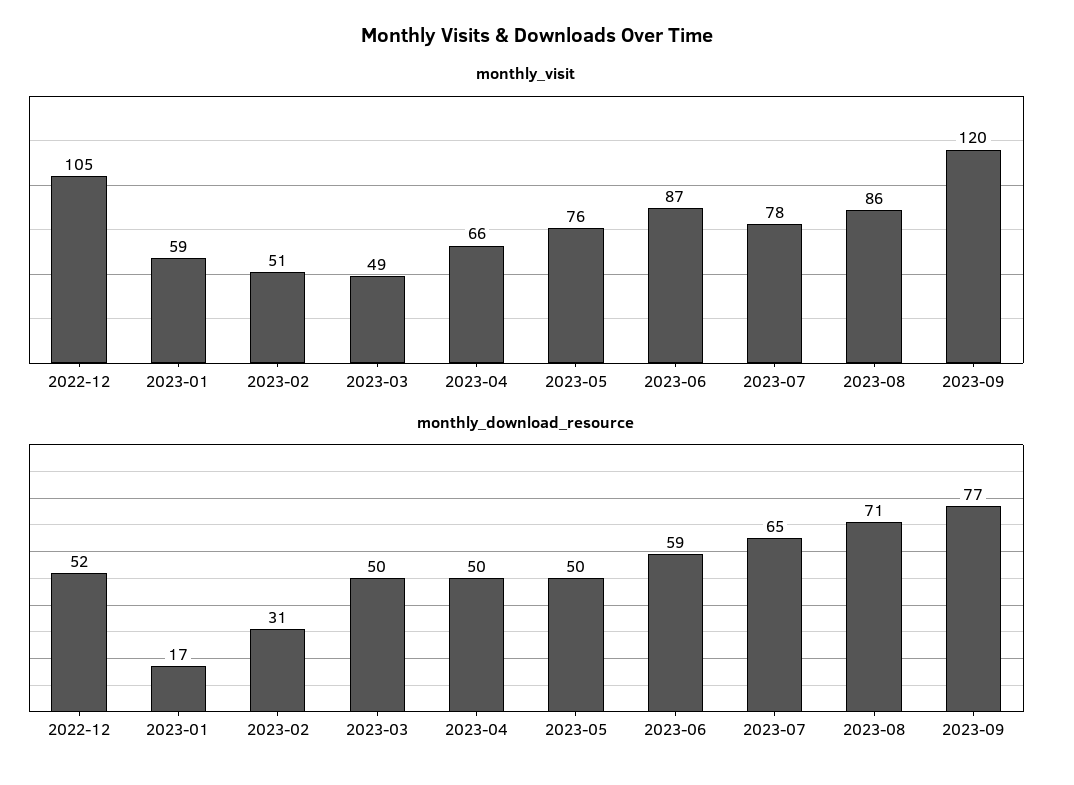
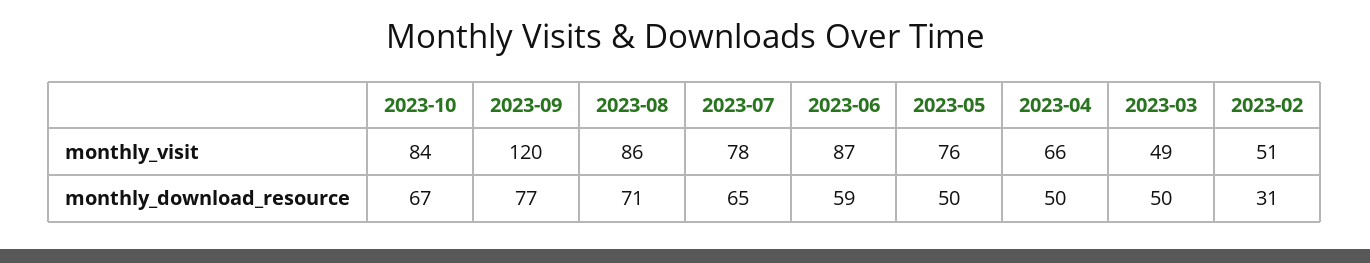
monthly_visit, 2022-12: 105 -> none
monthly_visit, 2023-01: 59 -> none
monthly_download_resource, 2022-12: 52 -> none
monthly_download_resource, 2023-01: 17 -> none
monthly_visit, 2023-10: none -> 84
monthly_download_resource, 2023-10: none -> 67

